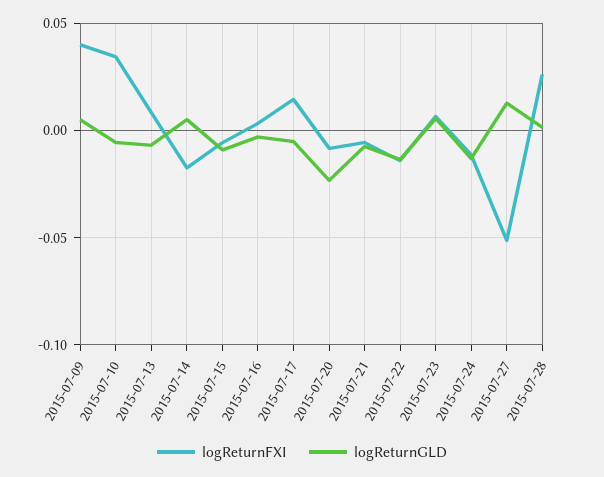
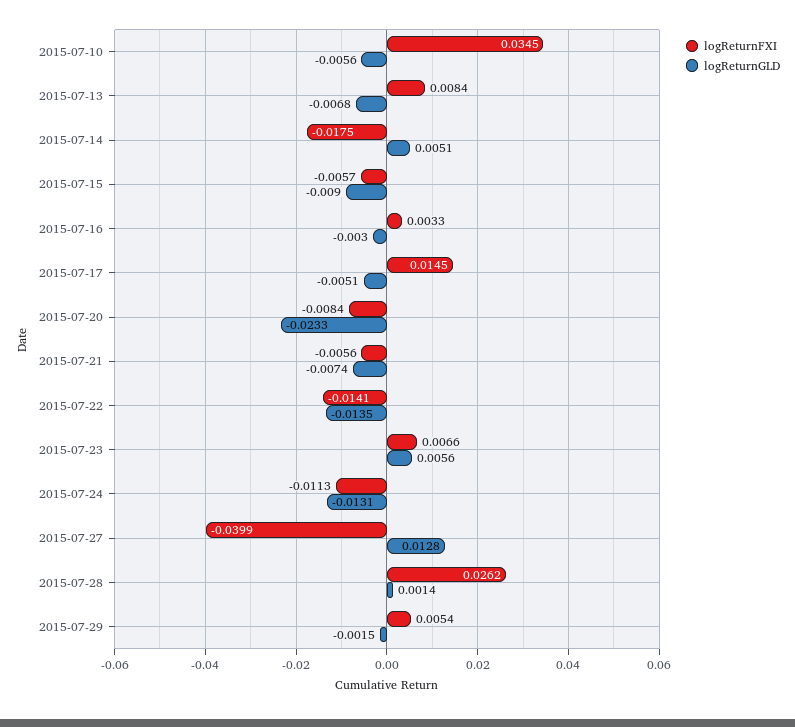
logReturnFXI, 2015-07-09: 0.04 -> none
logReturnGLD, 2015-07-09: 0.005 -> none
logReturnFXI, 2015-07-27: -0.05 -> -0.0399
logReturnFXI, 2015-07-29: none -> 0.0054
logReturnGLD, 2015-07-29: none -> -0.0015

